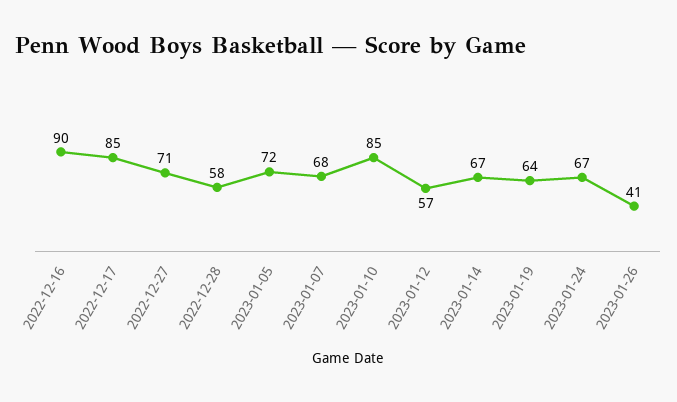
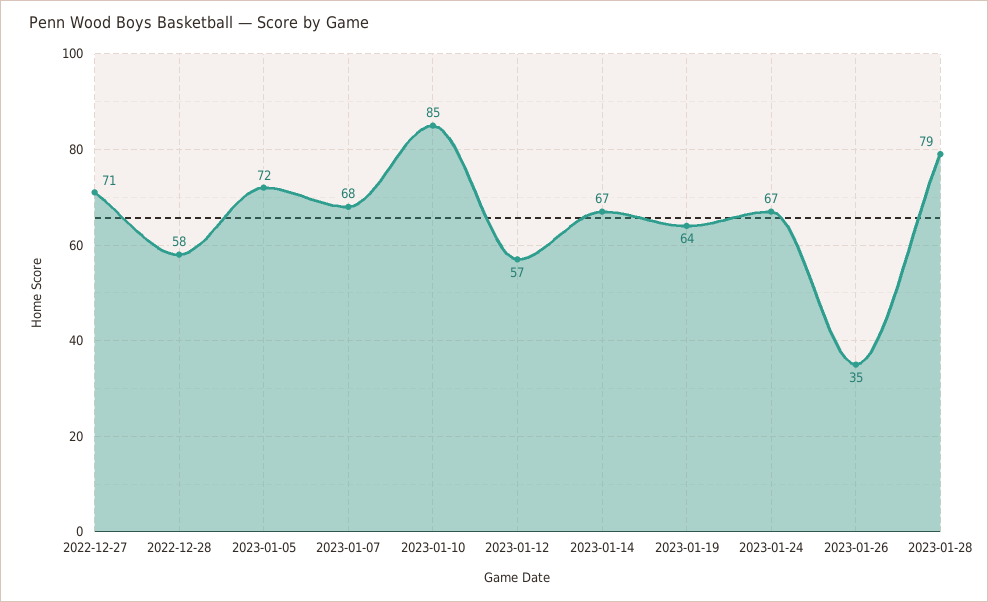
2022-12-16: 90 -> none
2022-12-17: 85 -> none
2023-01-26: 41 -> 35
2023-01-28: none -> 79

